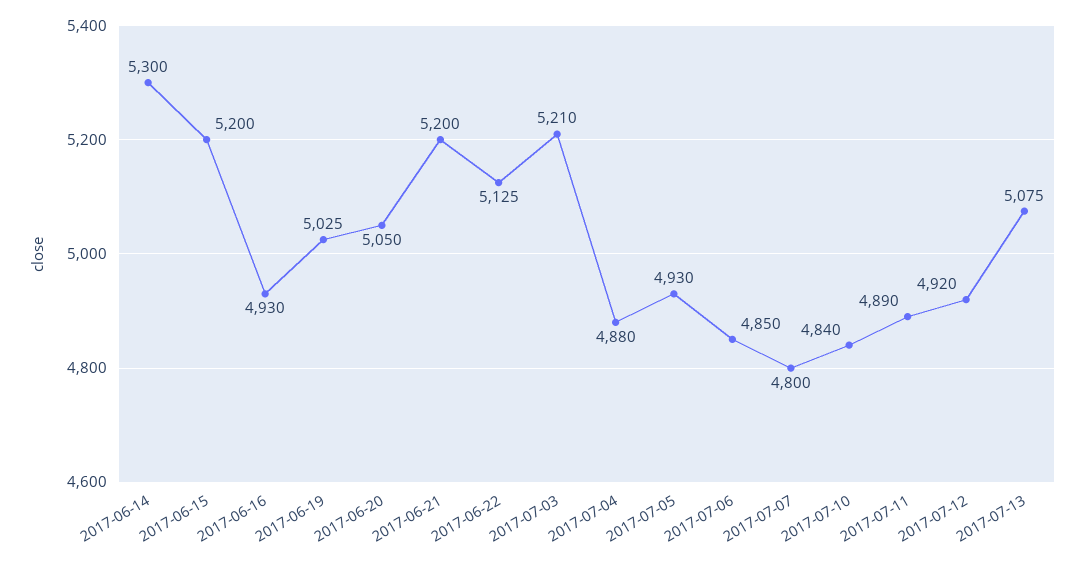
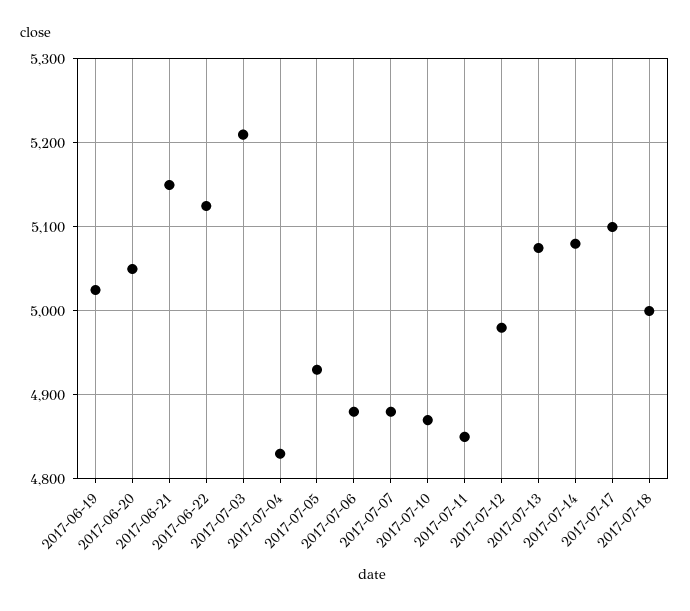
2017-06-14: 5300 -> none
2017-06-15: 5200 -> none
2017-06-16: 4930 -> none
2017-06-21: 5200 -> 5150
2017-07-04: 4880 -> 4830
2017-07-06: 4850 -> 4880
2017-07-07: 4800 -> 4880
2017-07-10: 4840 -> 4870
2017-07-11: 4890 -> 4850
2017-07-12: 4920 -> 4980
2017-07-14: none -> 5080
2017-07-17: none -> 5100
2017-07-18: none -> 5000

